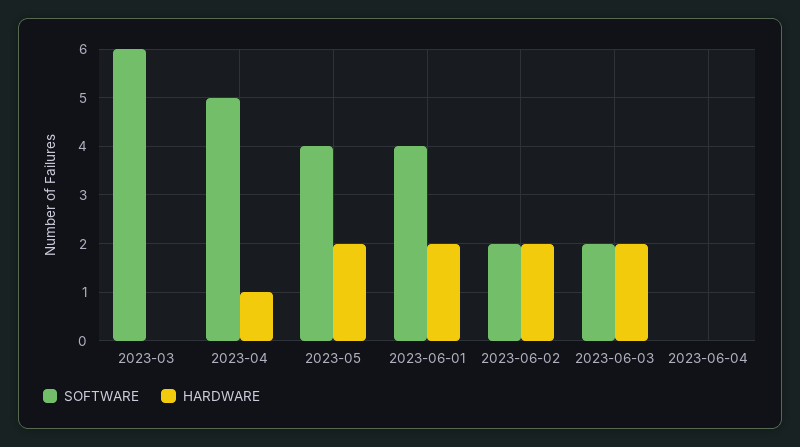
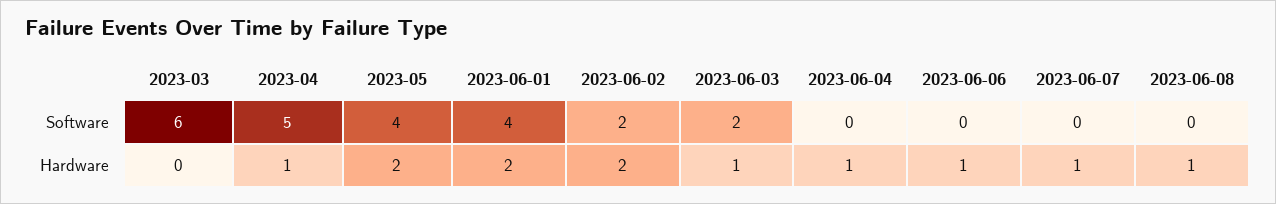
HARDWARE, 2023-06-03: 2 -> 1
HARDWARE, 2023-06-04: 0 -> 1
SOFTWARE, 2023-06-06: none -> 0
SOFTWARE, 2023-06-07: none -> 0
SOFTWARE, 2023-06-08: none -> 0
HARDWARE, 2023-06-06: none -> 1
HARDWARE, 2023-06-07: none -> 1
HARDWARE, 2023-06-08: none -> 1

